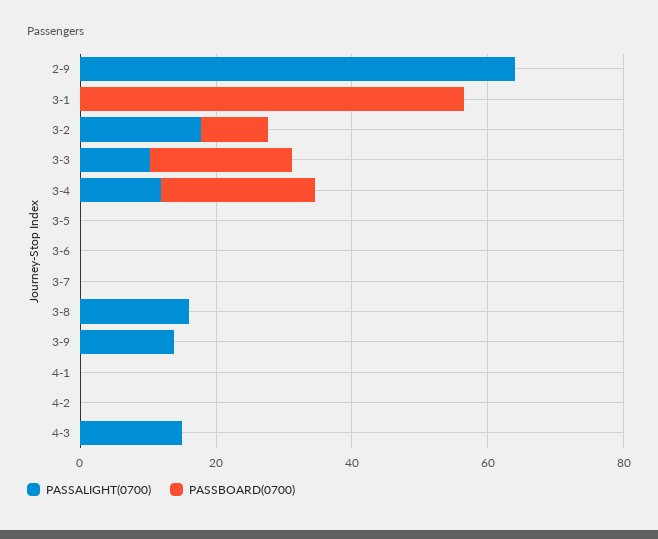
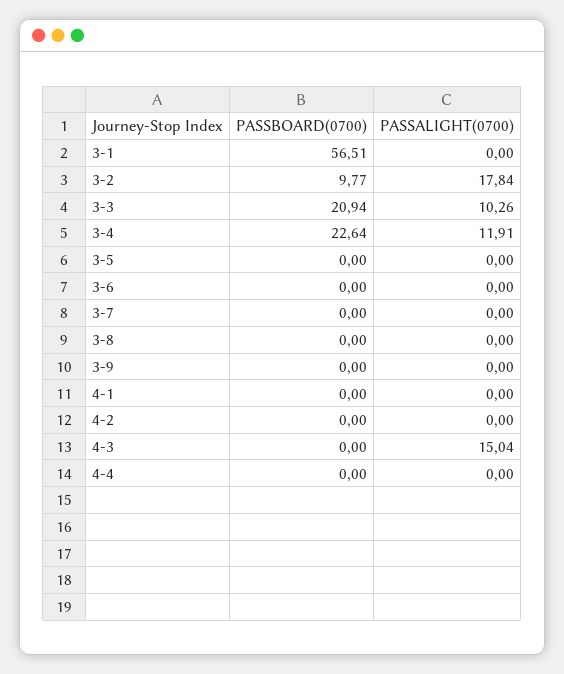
PASSALIGHT(0700), 2-9: 65 -> none
PASSBOARD(0700), 2-9: 0 -> none
PASSALIGHT(0700), 3-8: 15 -> 0
PASSALIGHT(0700), 3-9: 15 -> 0
PASSBOARD(0700), 4-4: none -> 0
PASSALIGHT(0700), 4-4: none -> 0

